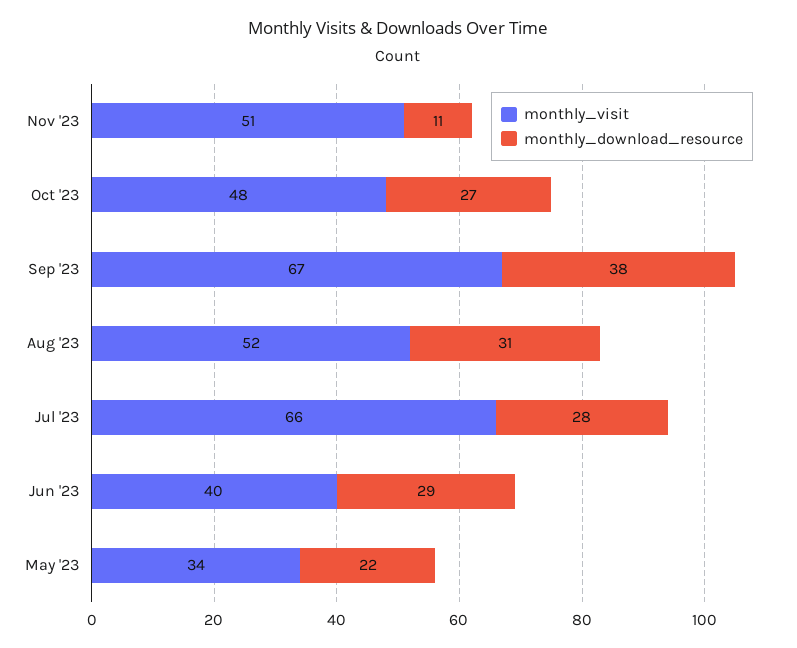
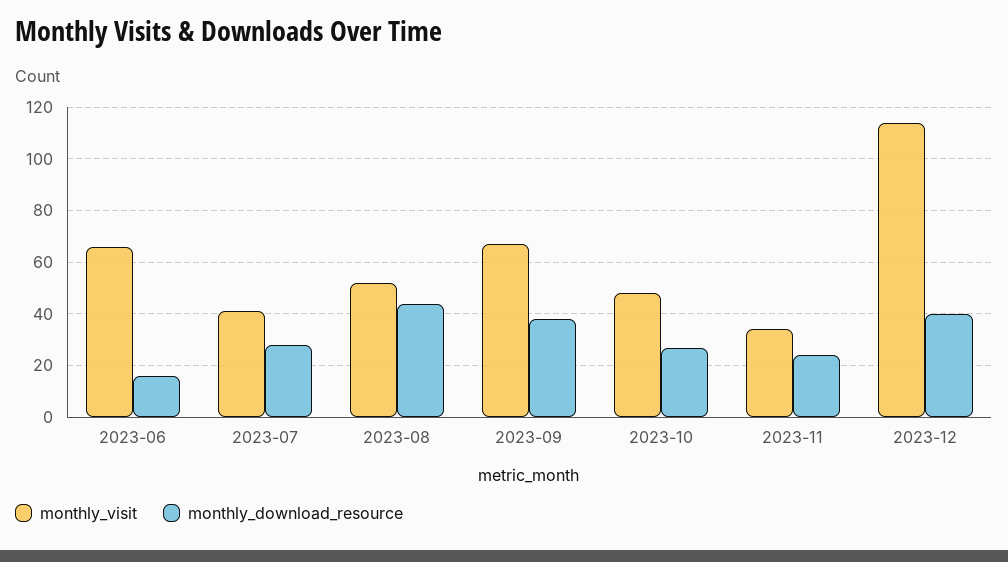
monthly_visit, Nov '23: 51 -> 35
monthly_download_resource, Nov '23: 11 -> 25
monthly_download_resource, Aug '23: 31 -> 45
monthly_visit, Jul '23: 66 -> 40
monthly_visit, Jun '23: 40 -> 65
monthly_download_resource, Jun '23: 29 -> 15
monthly_visit, May '23: 34 -> none
monthly_download_resource, May '23: 22 -> none
monthly_visit, 2023-12: none -> 115
monthly_download_resource, 2023-12: none -> 40

